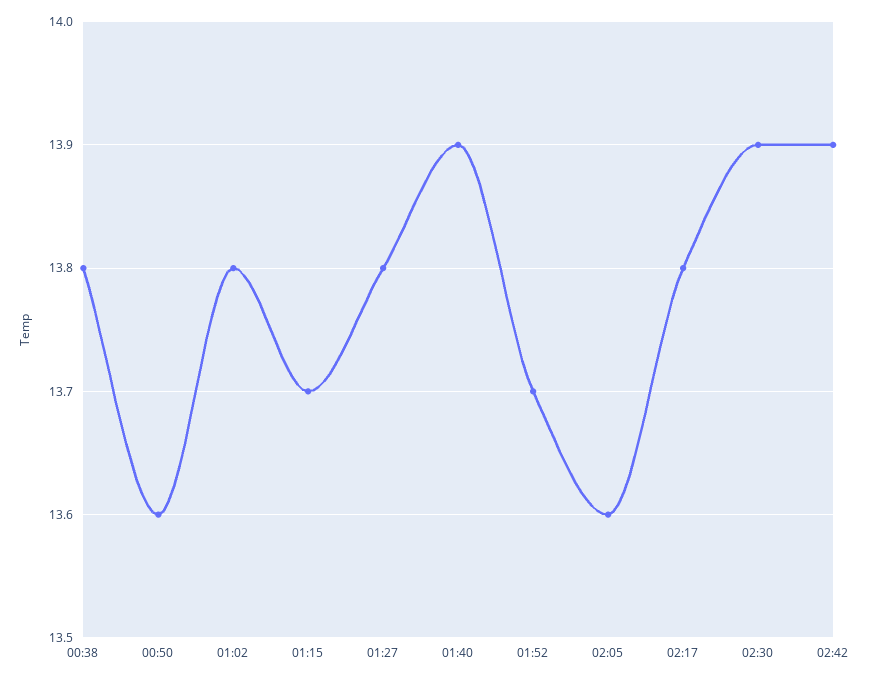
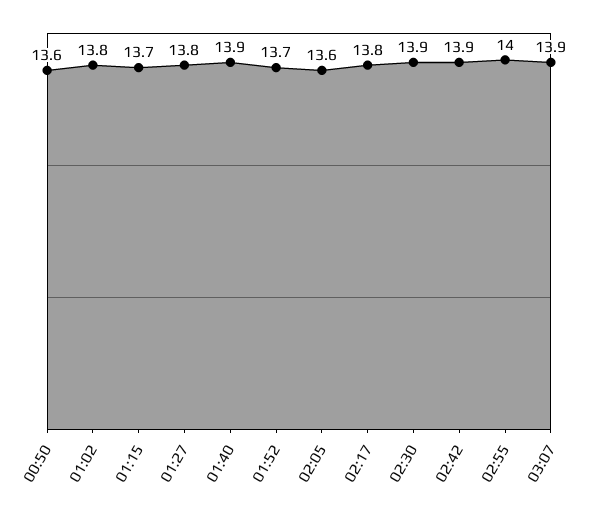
00:38: 13.8 -> none
02:55: none -> 14
03:07: none -> 13.9

